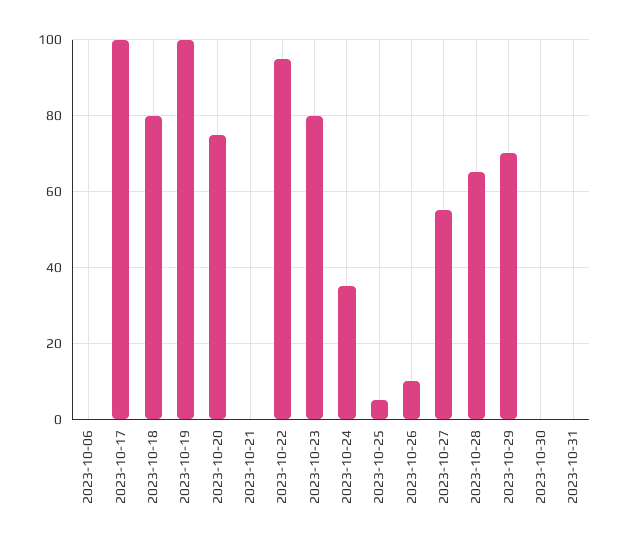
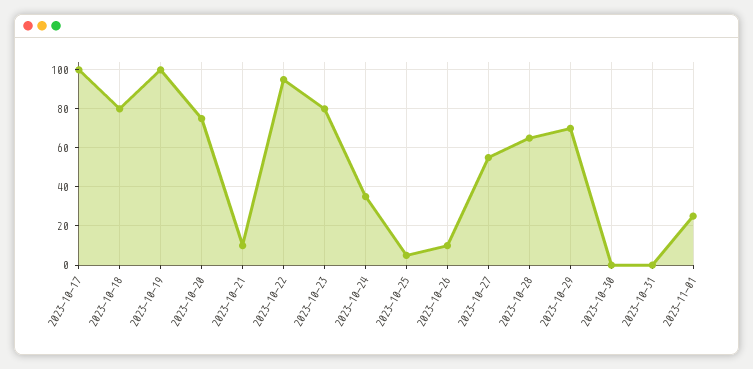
2023-10-06: 0 -> none
2023-10-21: 0 -> 10
2023-11-01: none -> 25

